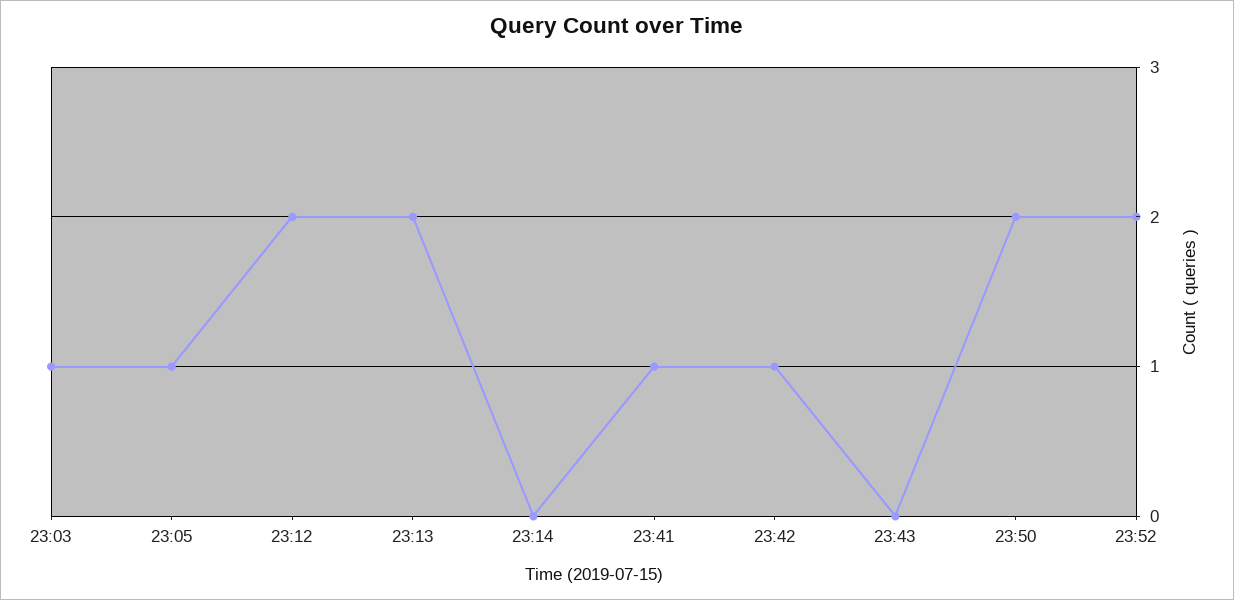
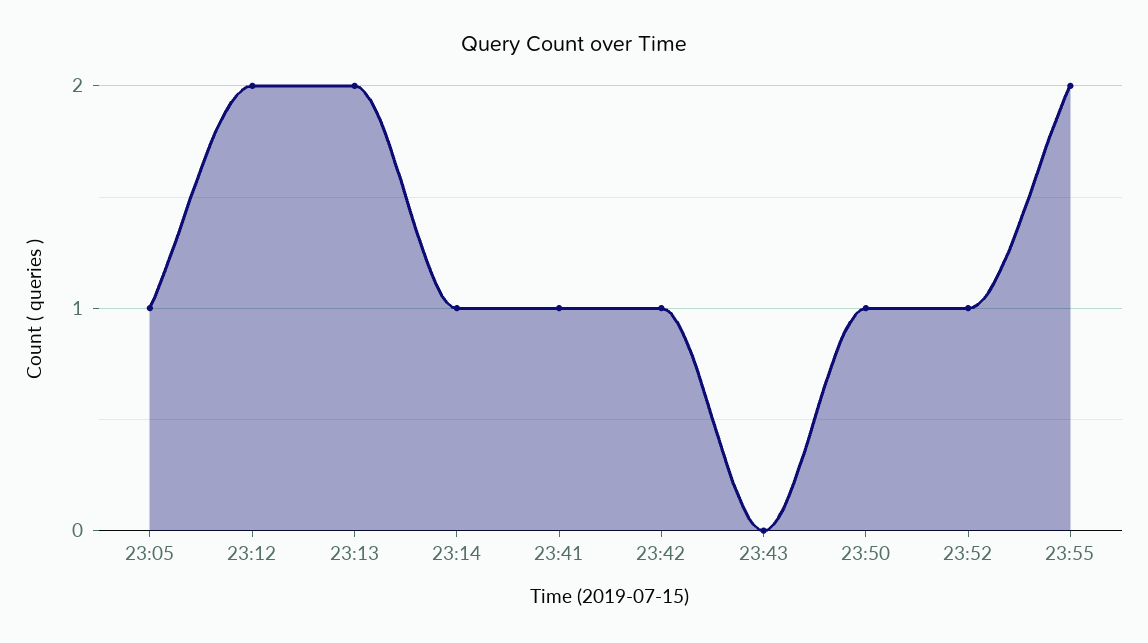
23:03: 1 -> none
23:14: 0 -> 1
23:50: 2 -> 1
23:52: 2 -> 1
23:55: none -> 2

